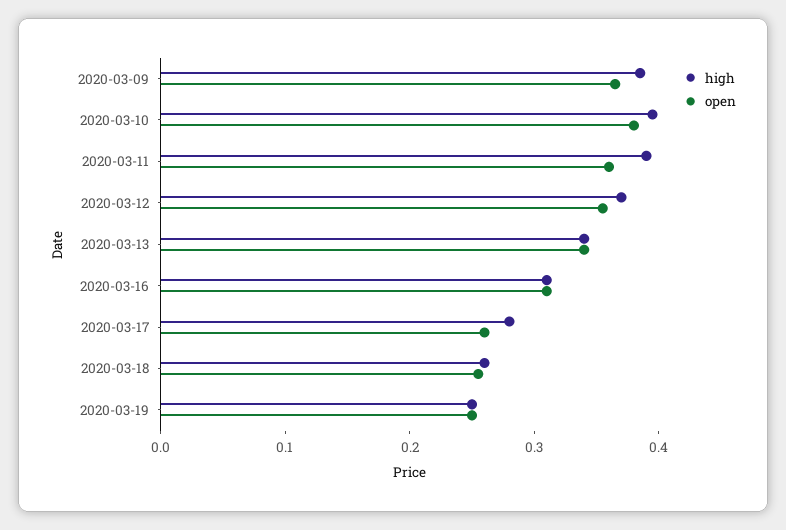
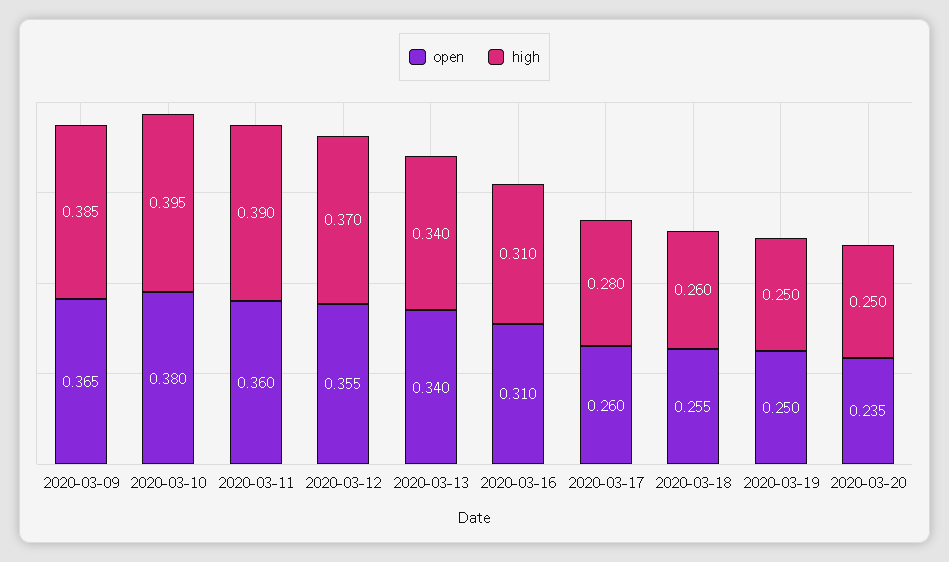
open, 2020-03-20: none -> 0.235
high, 2020-03-20: none -> 0.25

